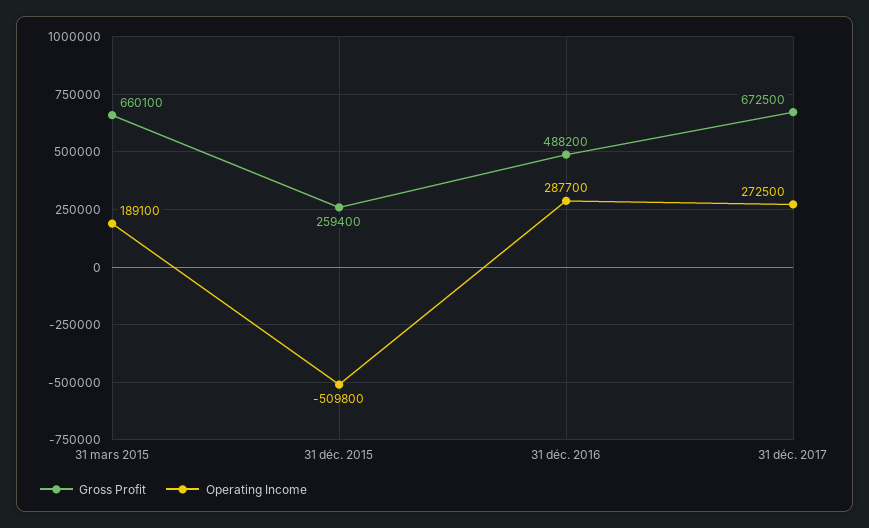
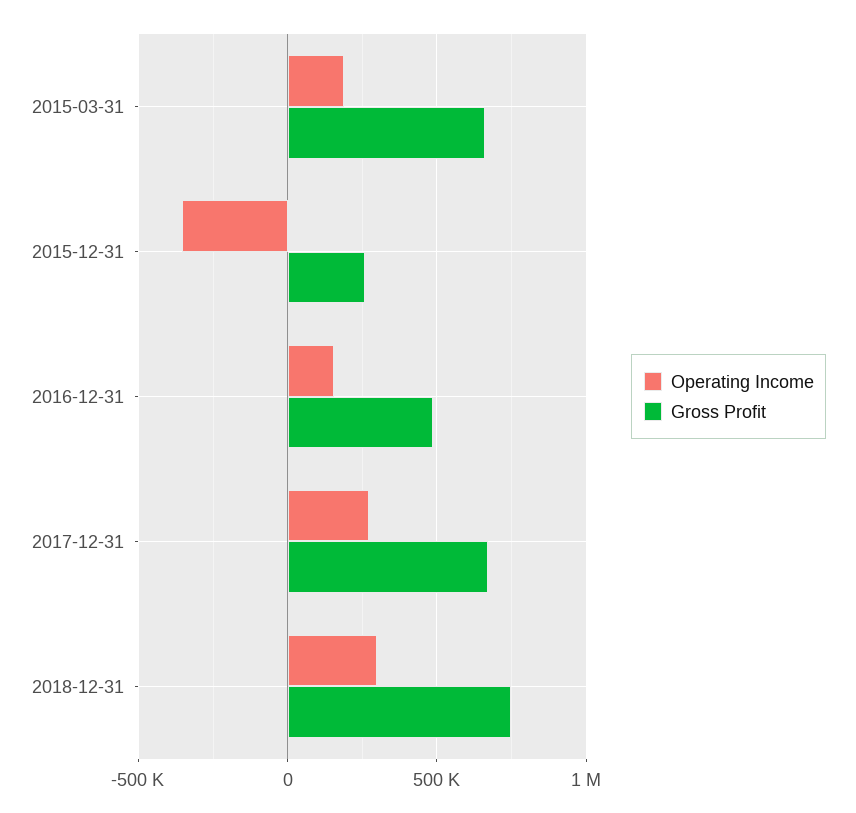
Operating Income, 31 déc. 2015: -509800 -> -350000
Operating Income, 31 déc. 2016: 287700 -> 150000
Operating Income, 2018-12-31: none -> 300000
Gross Profit, 2018-12-31: none -> 750000

